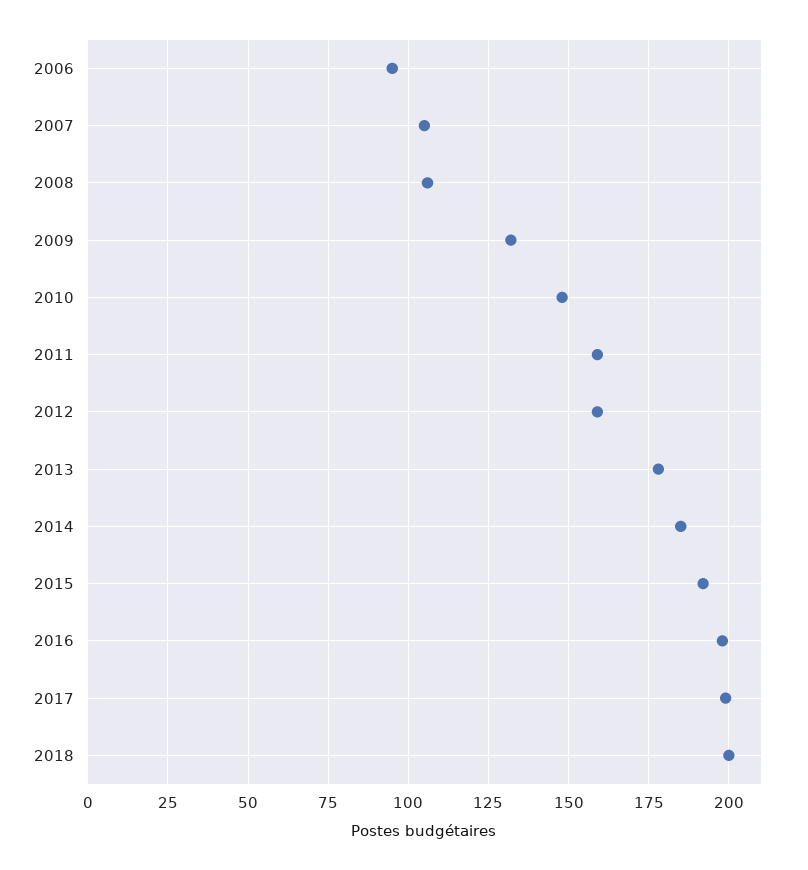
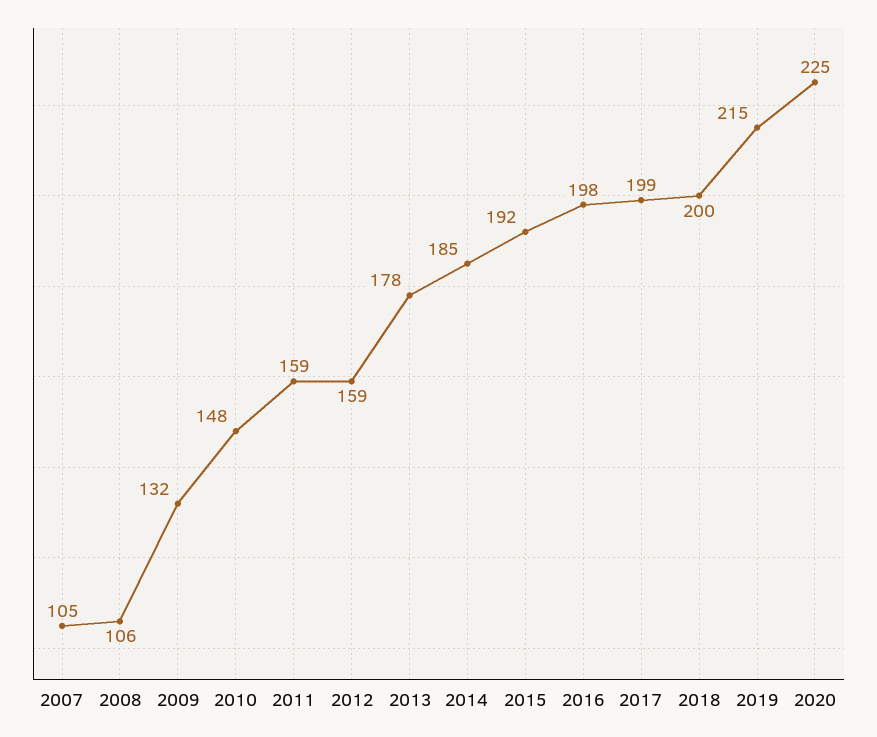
2006: 95 -> none
2019: none -> 215
2020: none -> 225

